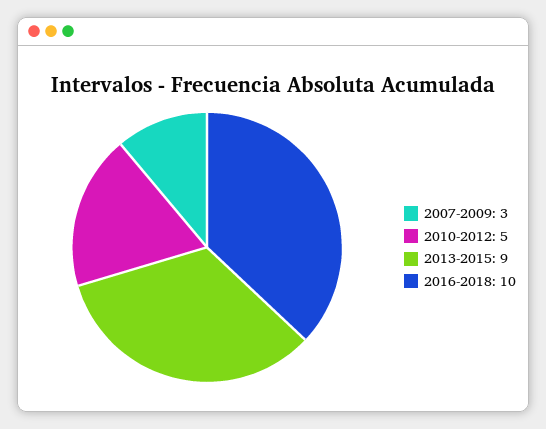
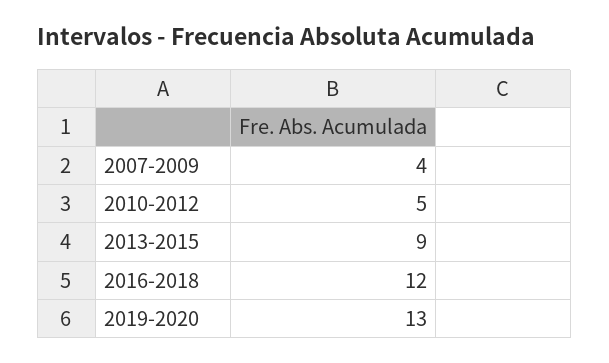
2007-2009: 3 -> 4
2016-2018: 10 -> 12
2019-2020: none -> 13

